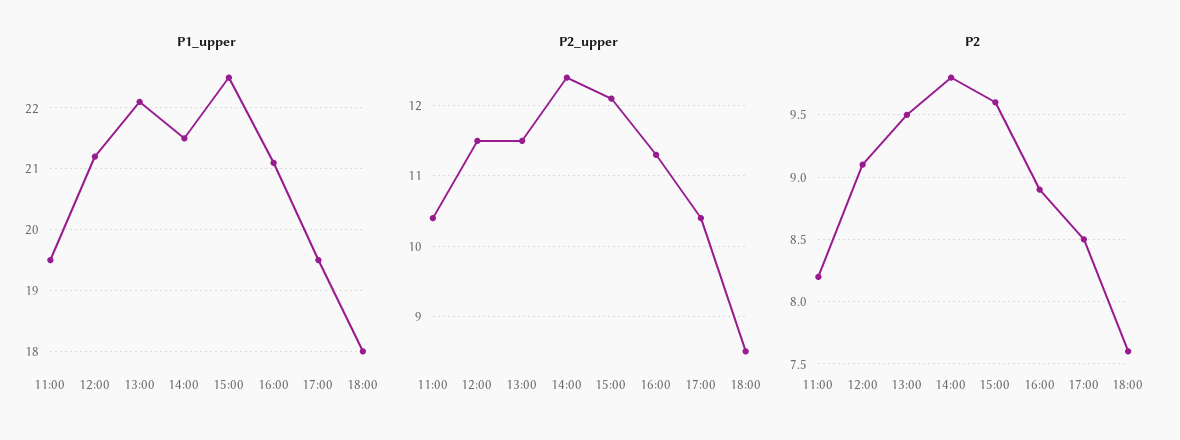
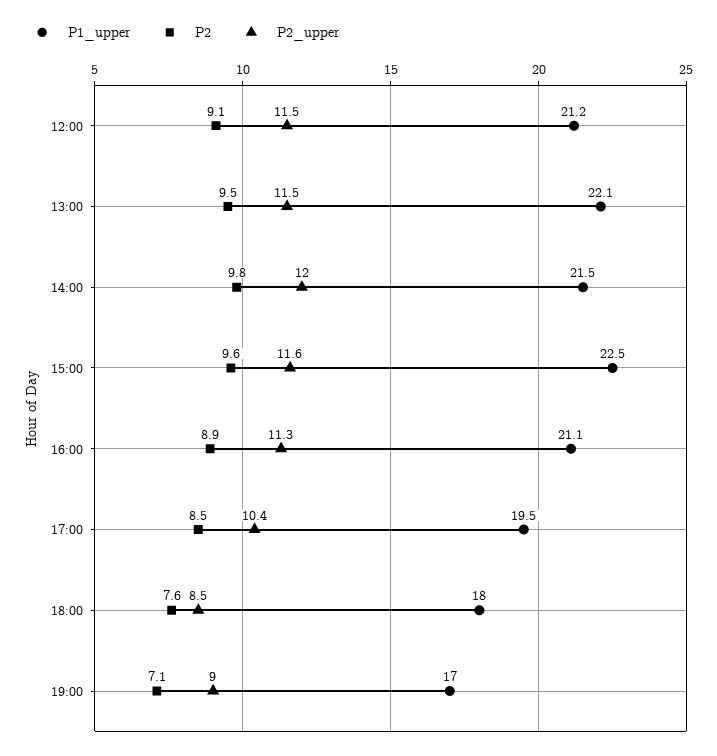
P1_upper, 11:00: 19.5 -> none
P2_upper, 11:00: 10.4 -> none
P2_upper, 14:00: 12.4 -> 12
P2_upper, 15:00: 12.1 -> 11.6
P2, 11:00: 8.2 -> none
P1_upper, 19:00: none -> 17
P2, 19:00: none -> 7.1
P2_upper, 19:00: none -> 9

